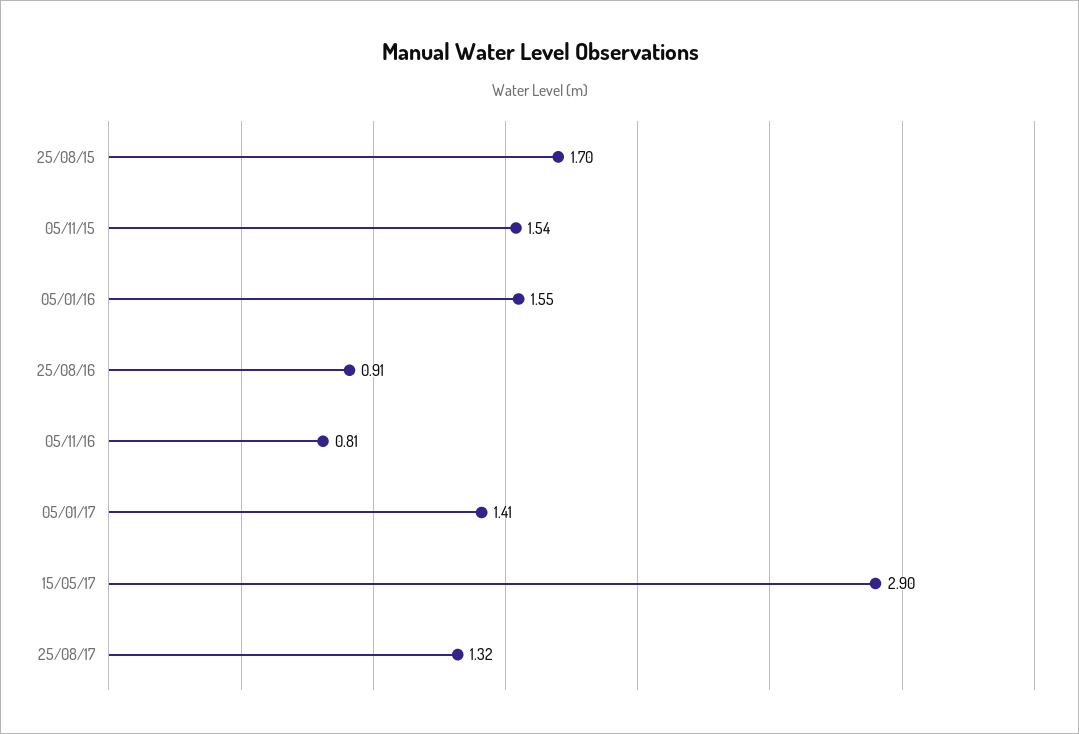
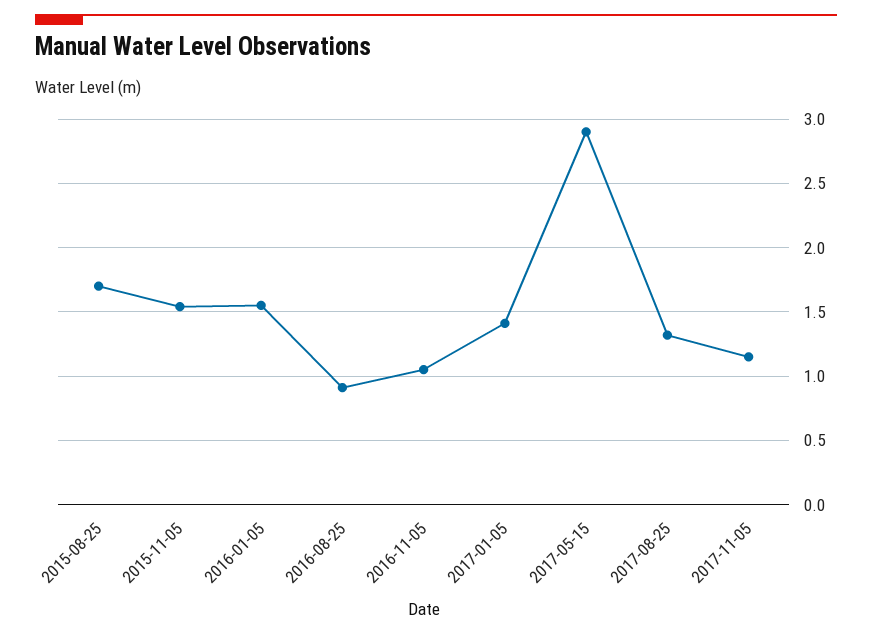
05/11/16: 0.81 -> 1.05
2017-11-05: none -> 1.15

